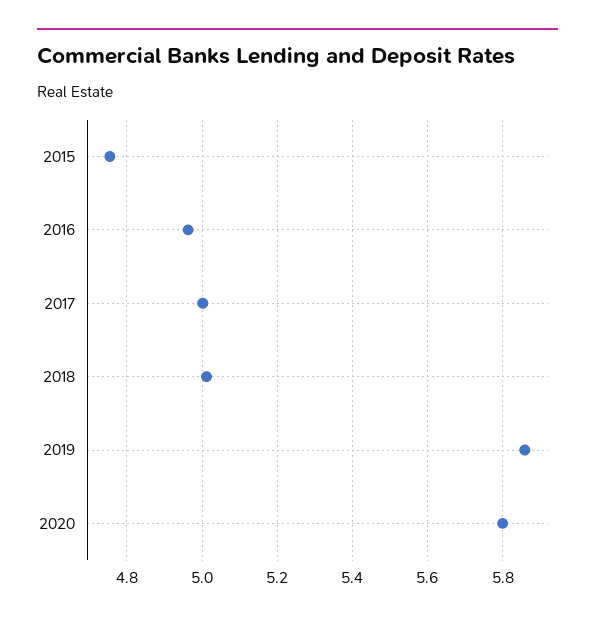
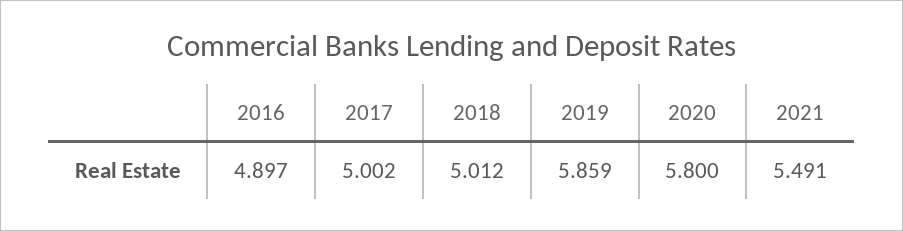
2015: 4.76 -> none
2016: 4.96 -> 4.897
2021: none -> 5.491

